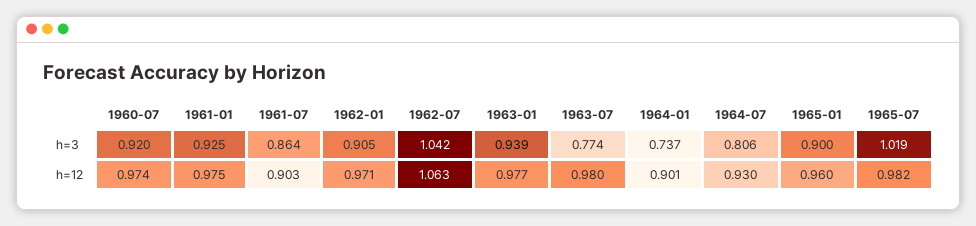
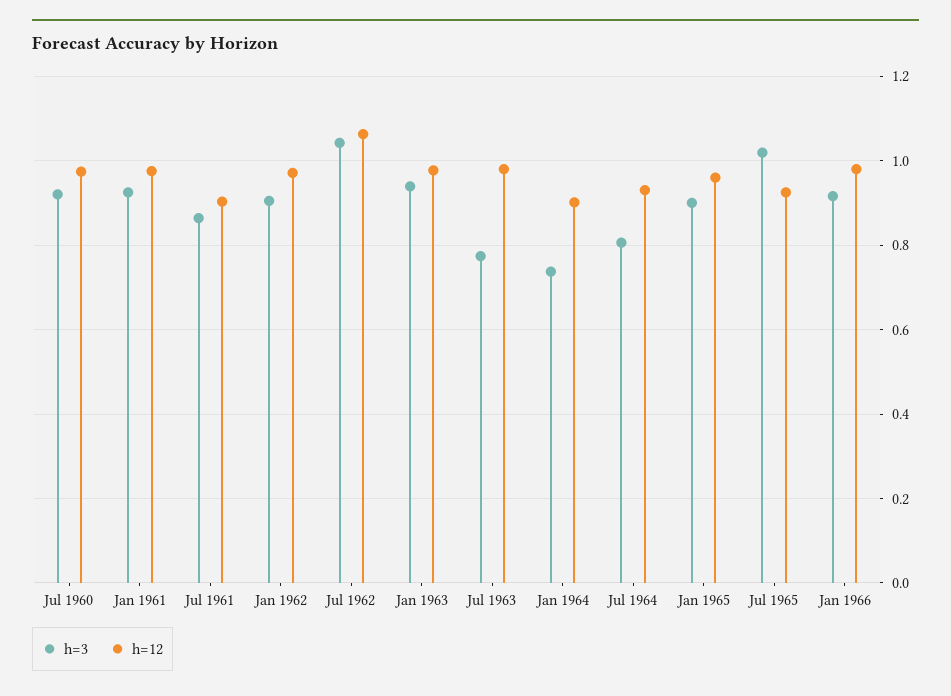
h=12, 1965-07: 0.982 -> 0.92
h=3, Jan 1966: none -> 0.92
h=12, Jan 1966: none -> 0.98

